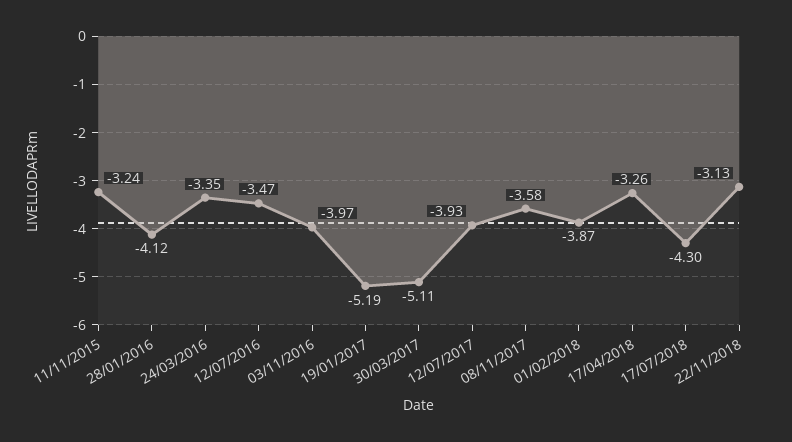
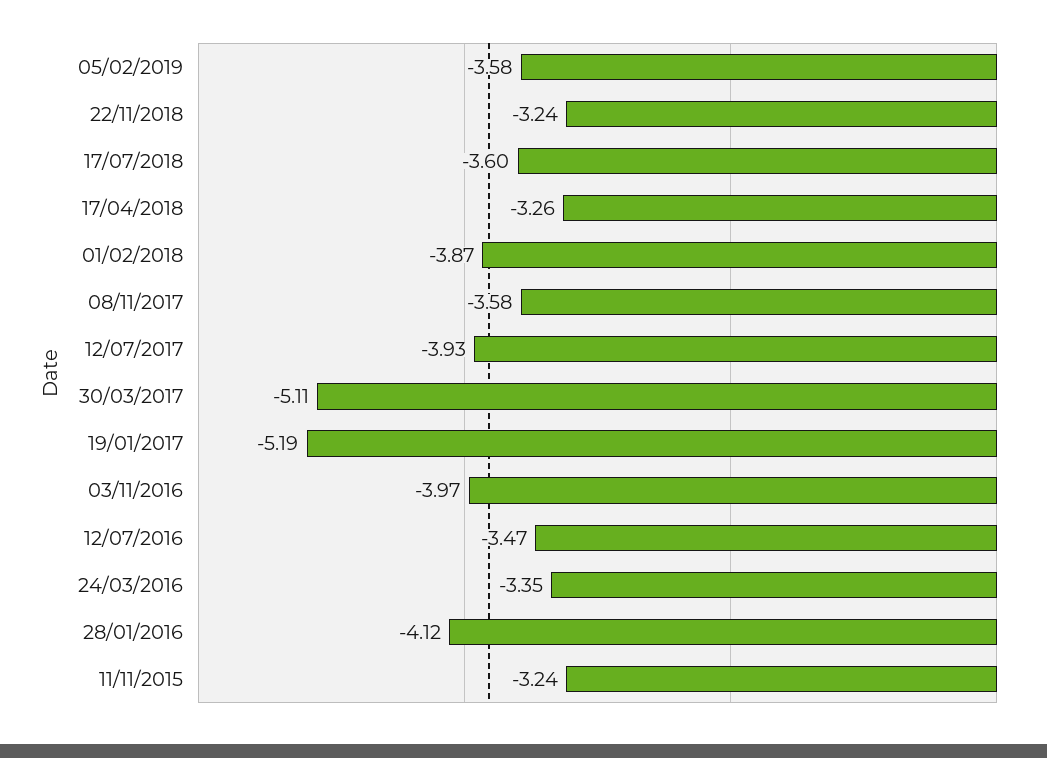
17/07/2018: -4.3 -> -3.6
22/11/2018: -3.13 -> -3.24
05/02/2019: none -> -3.58

